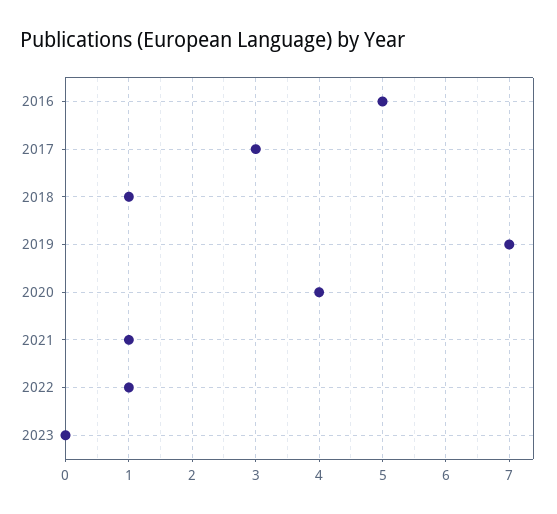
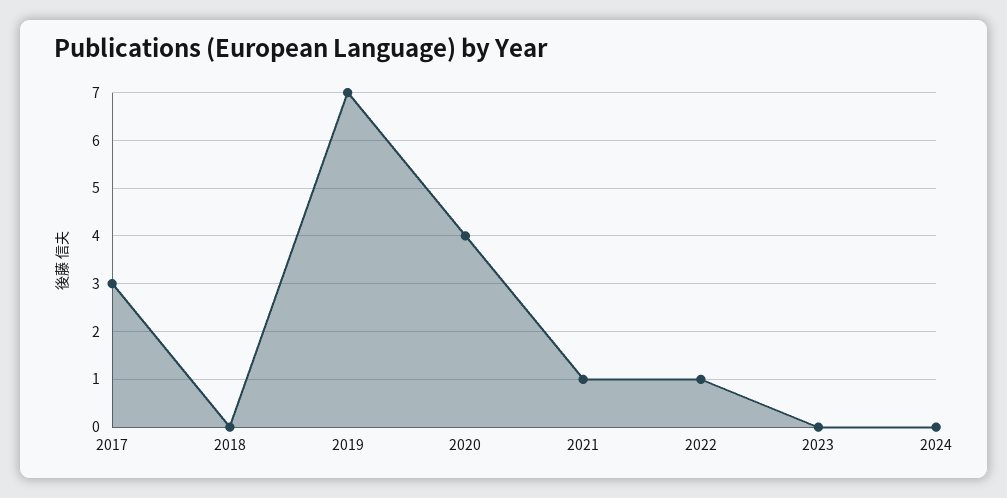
2016: 5 -> none
2018: 1 -> 0
2024: none -> 0

